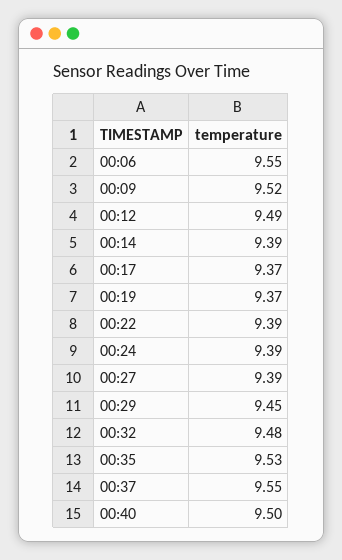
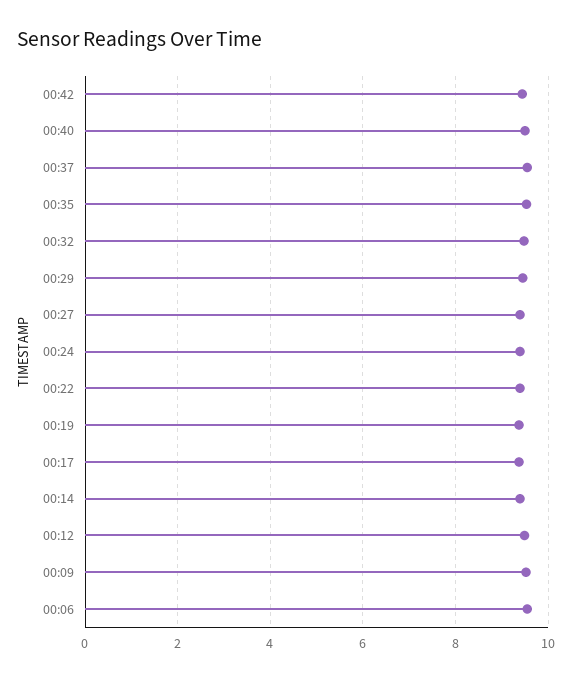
00:42: none -> 9.4

